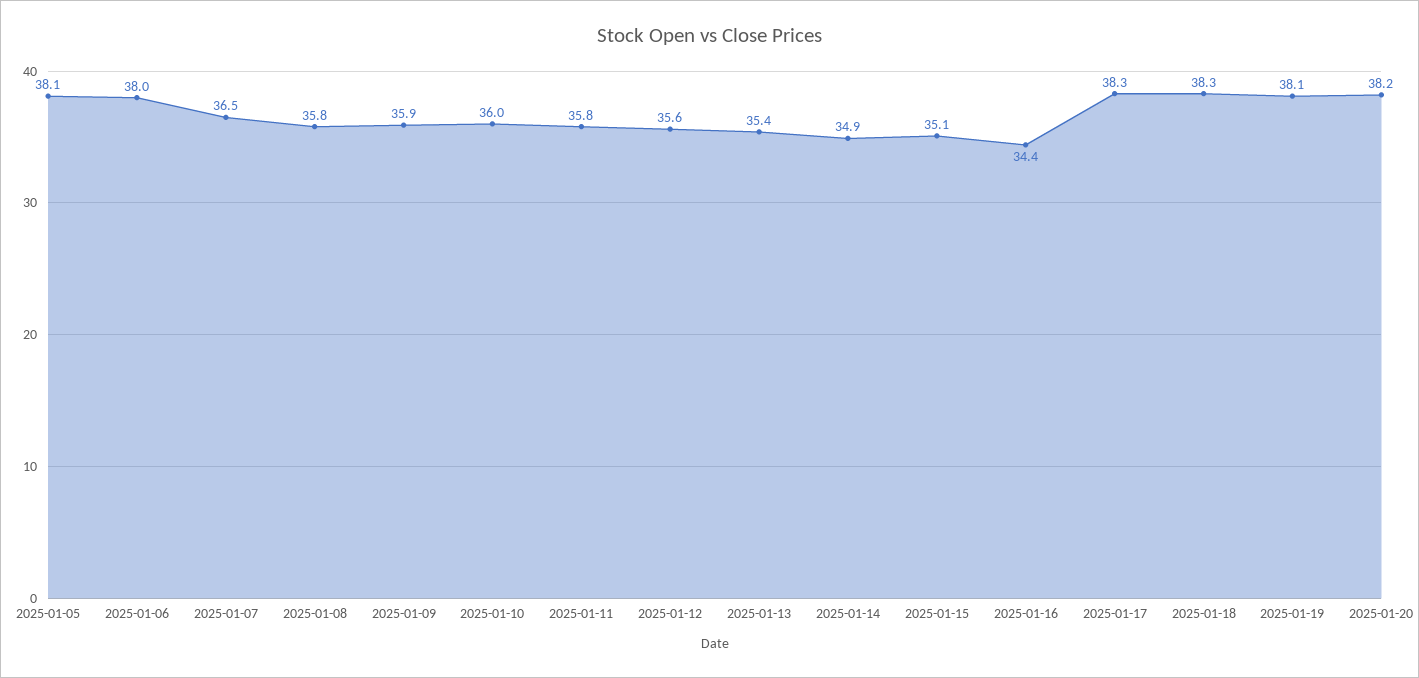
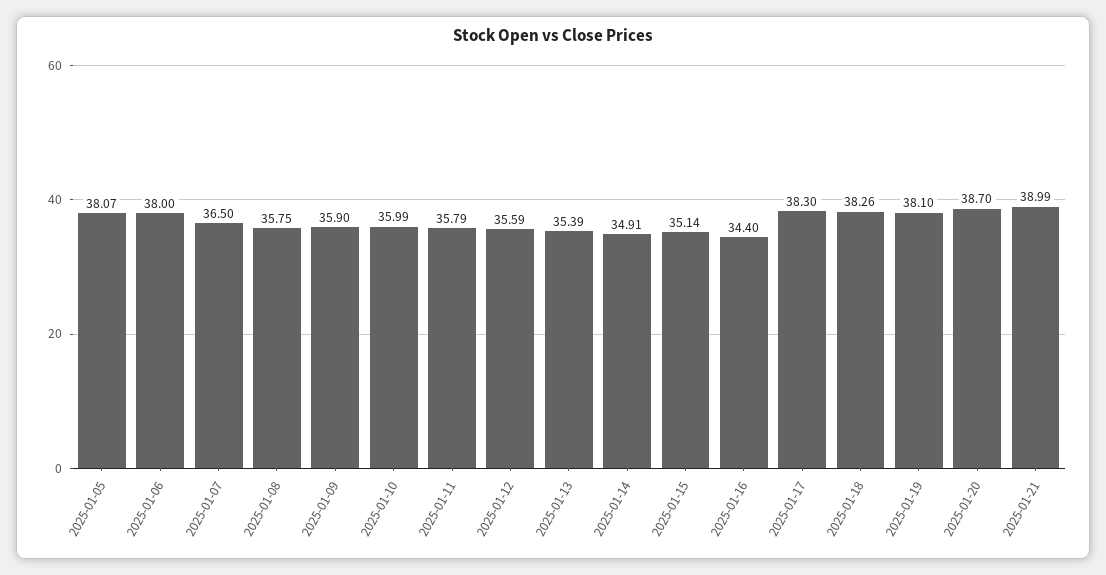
2025-01-20: 38.2 -> 38.7
2025-01-21: none -> 38.99

